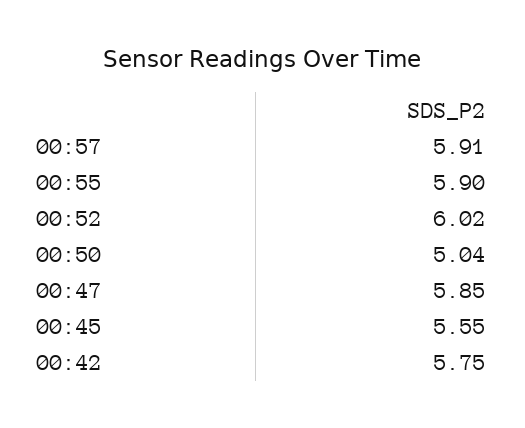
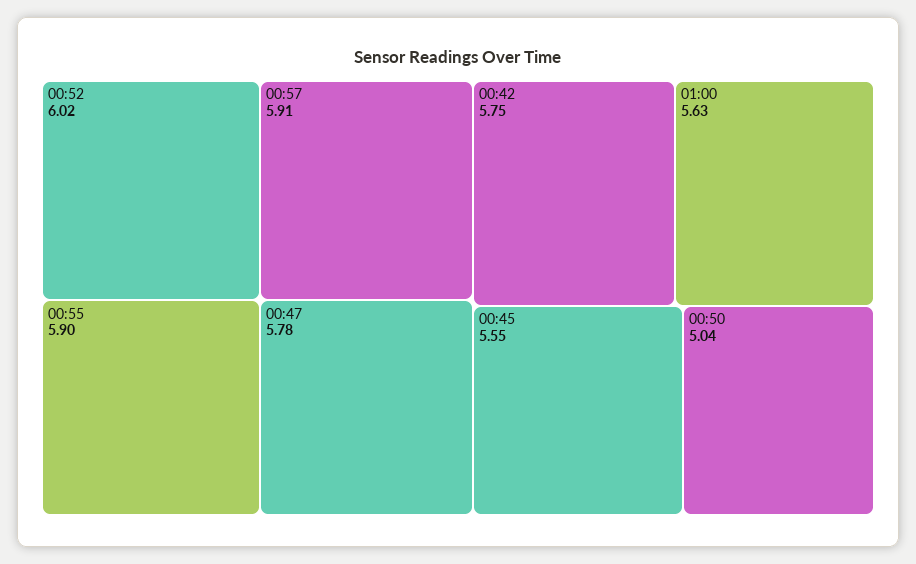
00:47: 5.85 -> 5.78
01:00: none -> 5.63

